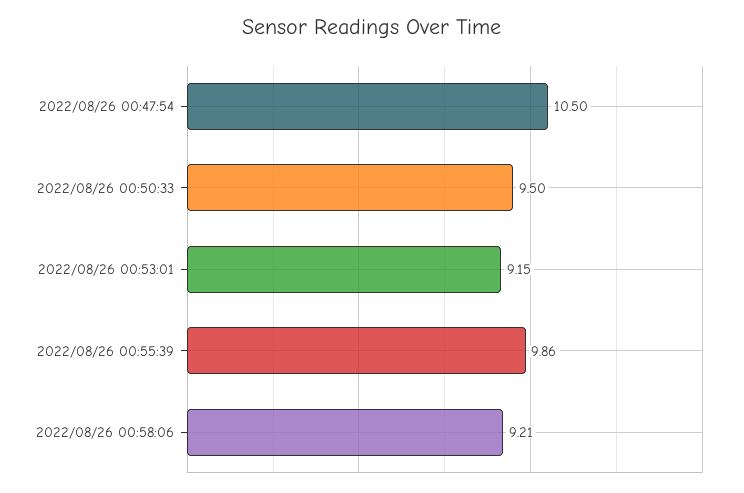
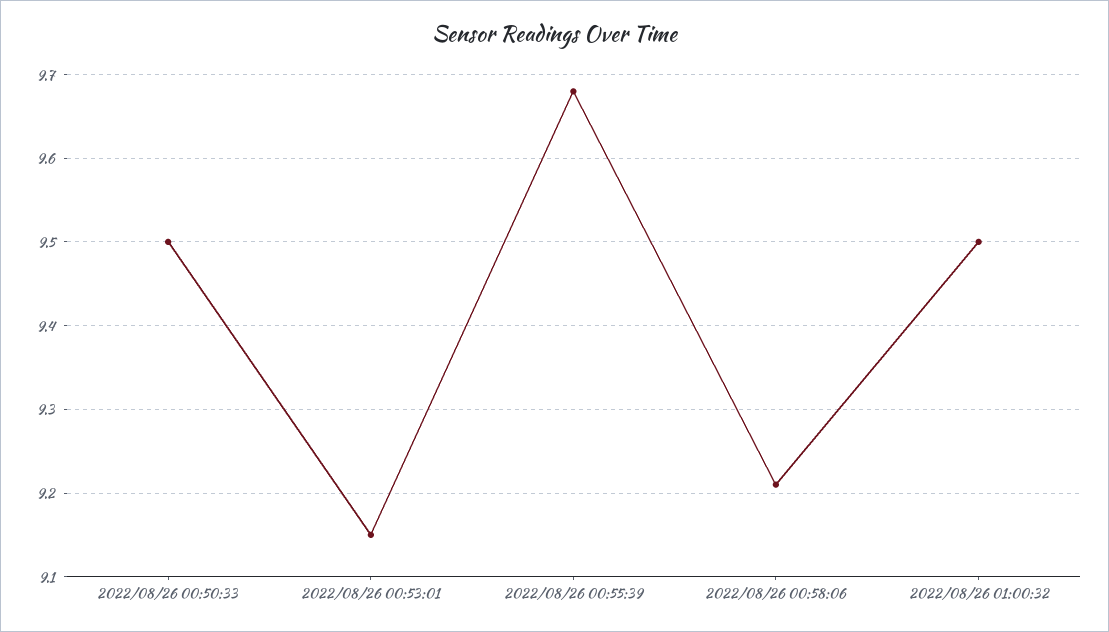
2022/08/26 00:47:54: 10.5 -> none
2022/08/26 00:55:39: 9.86 -> 9.68
2022/08/26 01:00:32: none -> 9.5

